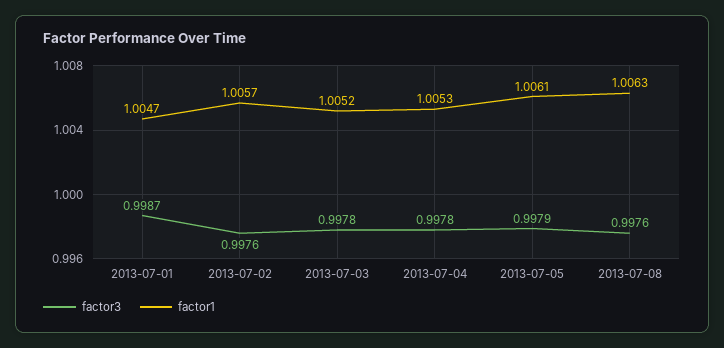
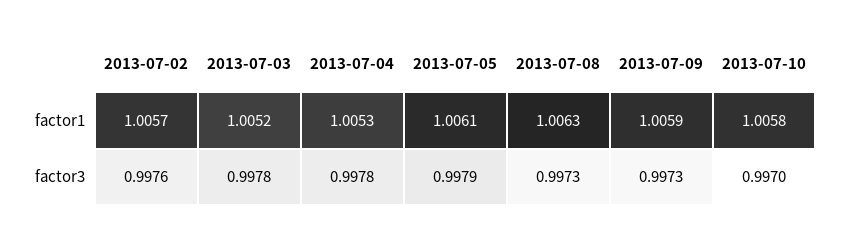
factor3, 2013-07-01: 0.9987 -> none
factor1, 2013-07-01: 1.0047 -> none
factor3, 2013-07-08: 0.9976 -> 0.9973
factor1, 2013-07-09: none -> 1.0059
factor1, 2013-07-10: none -> 1.0058
factor3, 2013-07-09: none -> 0.9973
factor3, 2013-07-10: none -> 0.997

